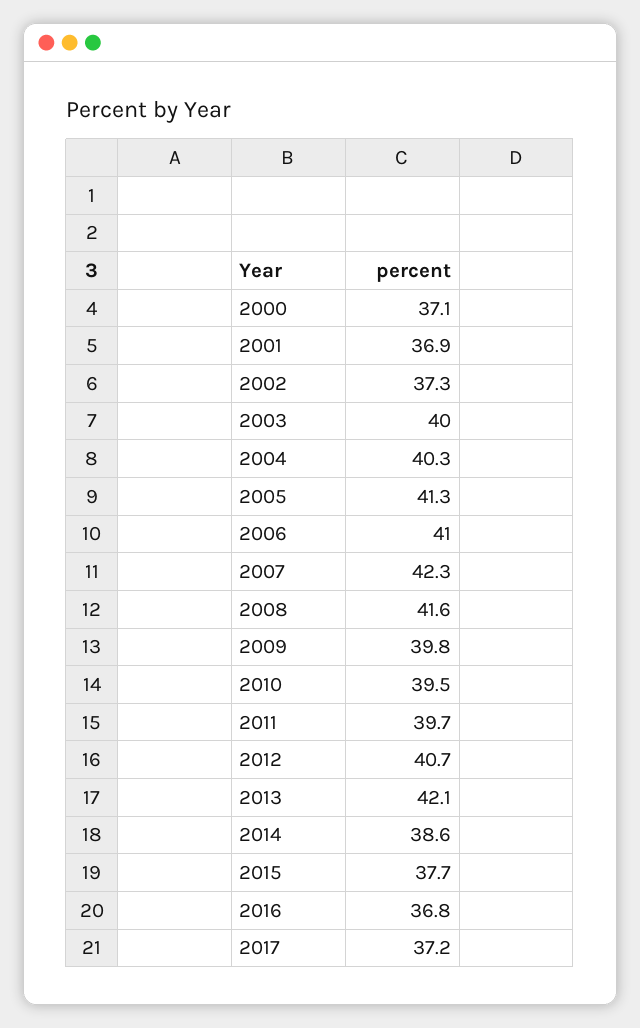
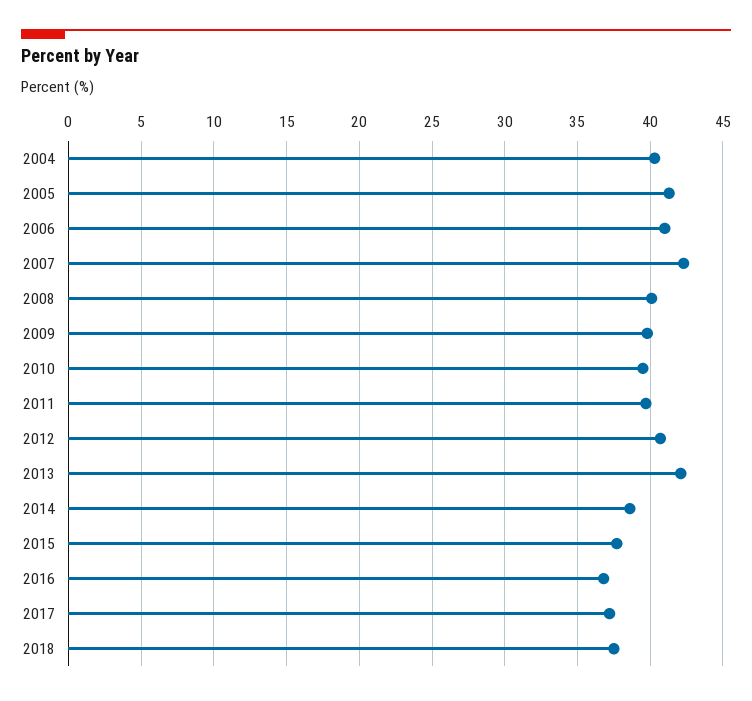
2000: 37.1 -> none
2001: 36.9 -> none
2002: 37.3 -> none
2003: 40 -> none
2008: 41.6 -> 40
2018: none -> 37.5

